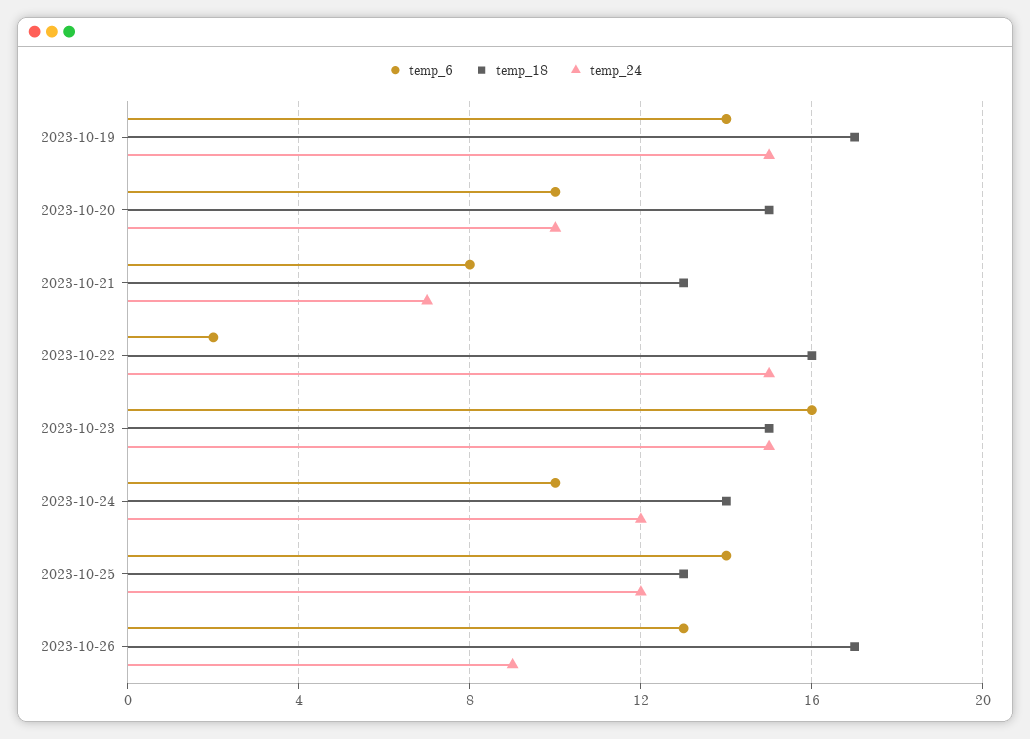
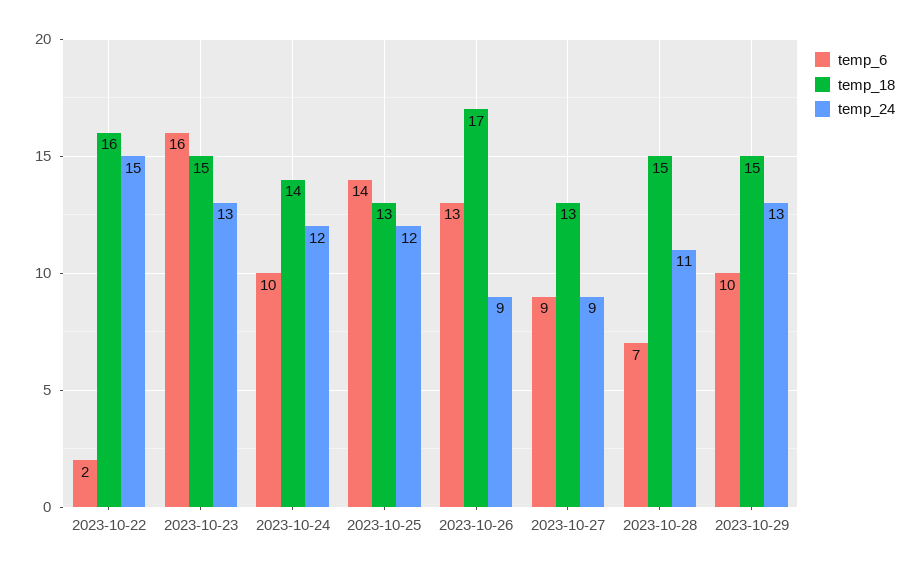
temp_6, 2023-10-19: 14 -> none
temp_18, 2023-10-19: 17 -> none
temp_24, 2023-10-19: 15 -> none
temp_6, 2023-10-20: 10 -> none
temp_18, 2023-10-20: 15 -> none
temp_24, 2023-10-20: 10 -> none
temp_6, 2023-10-21: 8 -> none
temp_18, 2023-10-21: 13 -> none
temp_24, 2023-10-21: 7 -> none
temp_24, 2023-10-23: 15 -> 13
temp_6, 2023-10-27: none -> 9
temp_18, 2023-10-27: none -> 13
temp_24, 2023-10-27: none -> 9
temp_6, 2023-10-28: none -> 7
temp_18, 2023-10-28: none -> 15
temp_24, 2023-10-28: none -> 11
temp_6, 2023-10-29: none -> 10
temp_18, 2023-10-29: none -> 15
temp_24, 2023-10-29: none -> 13

